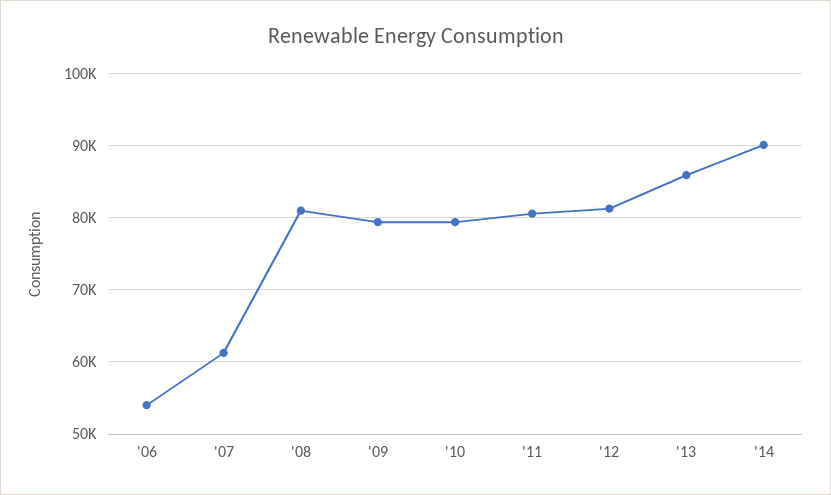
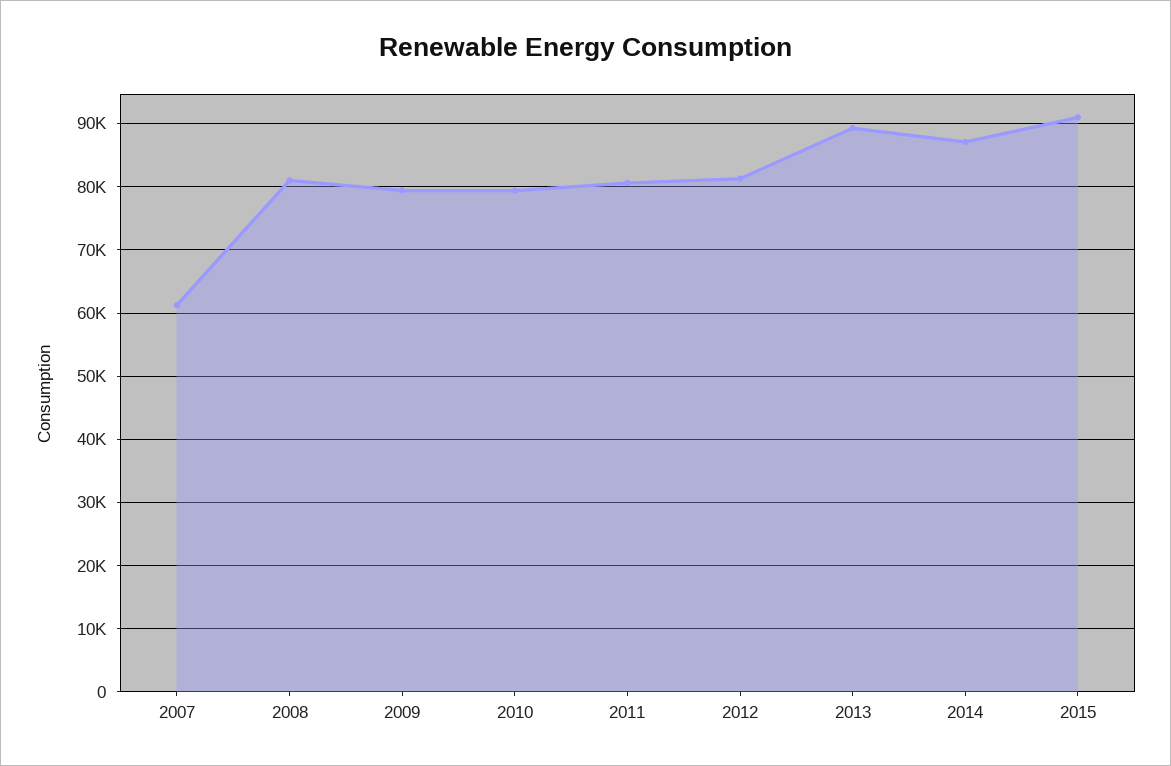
'06: 54000 -> none
'13: 86000 -> 89000
'14: 90000 -> 87000
2015: none -> 91000

